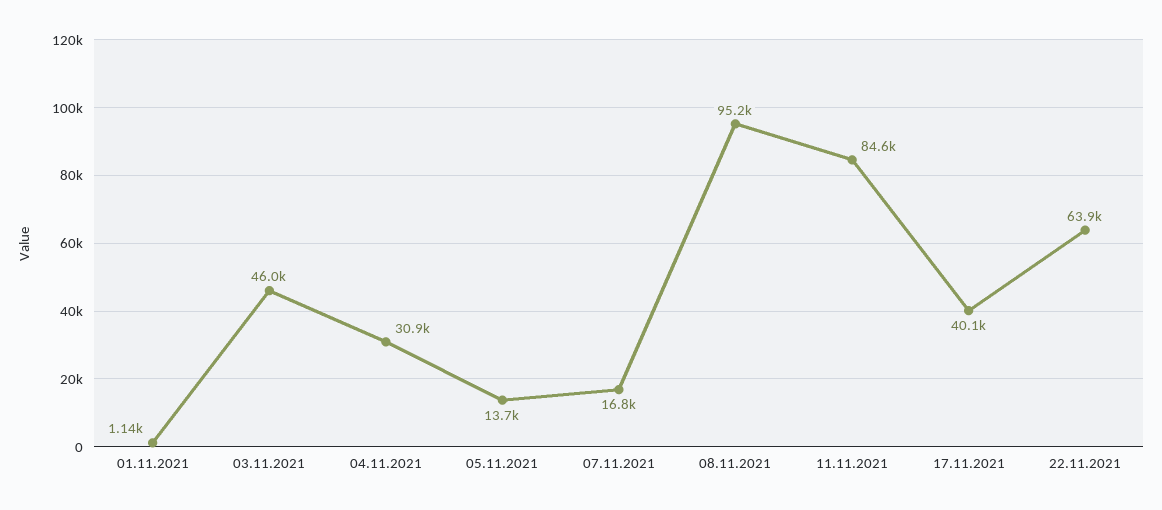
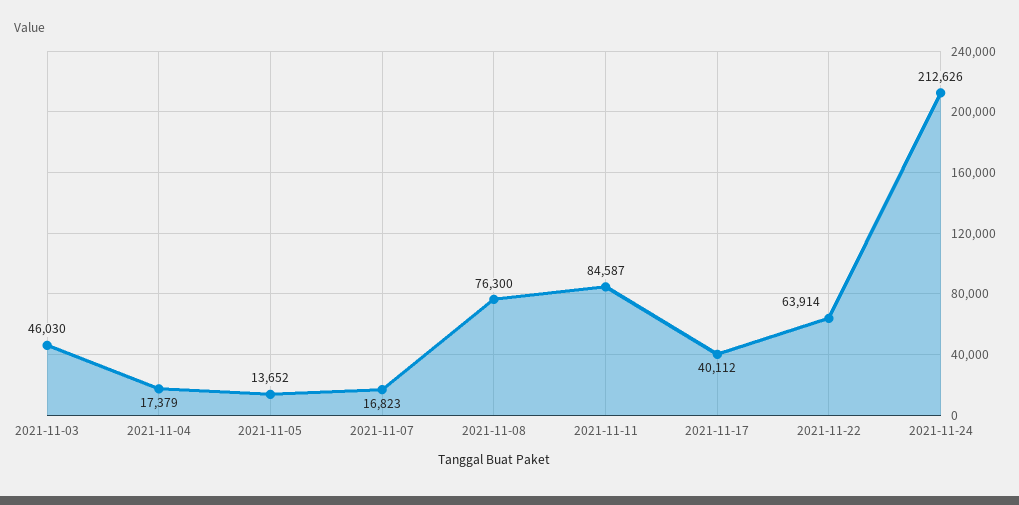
01.11.2021: 1140 -> none
04.11.2021: 30900 -> 17379
08.11.2021: 95200 -> 76300
2021-11-24: none -> 212626

